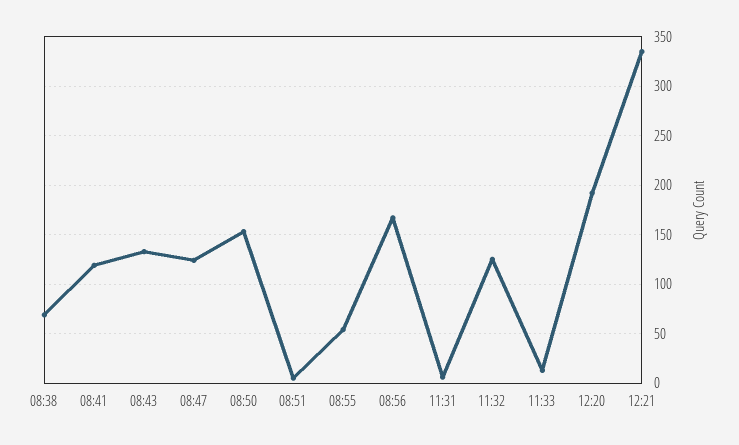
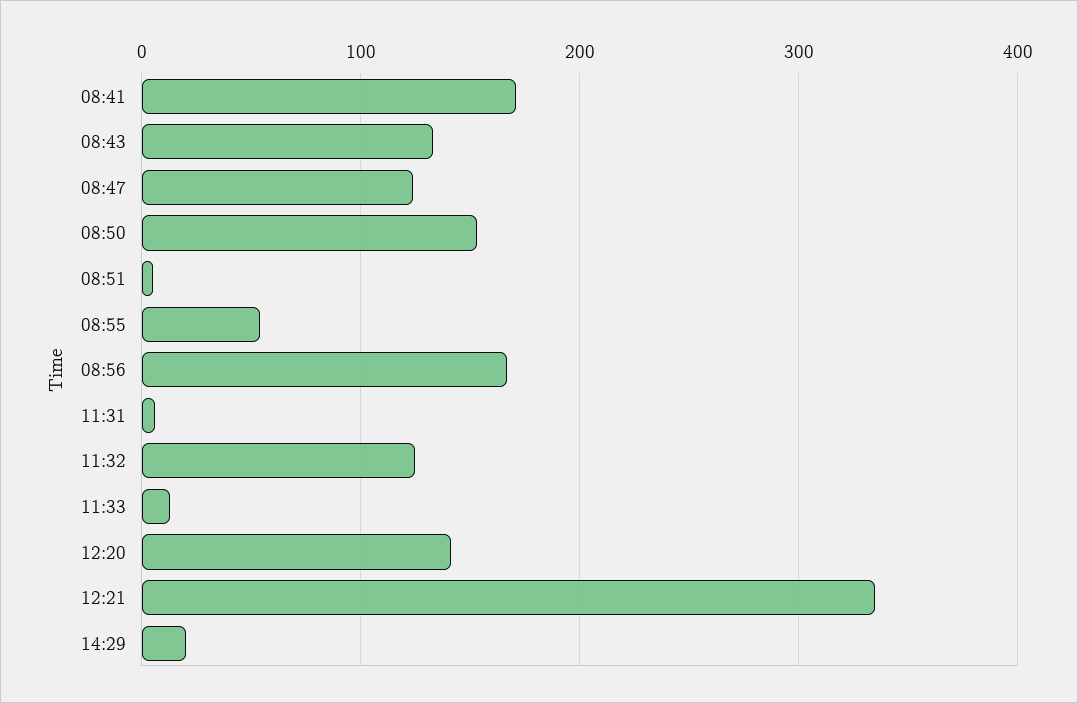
08:38: 70 -> none
08:41: 120 -> 170
12:20: 190 -> 140
14:29: none -> 20

